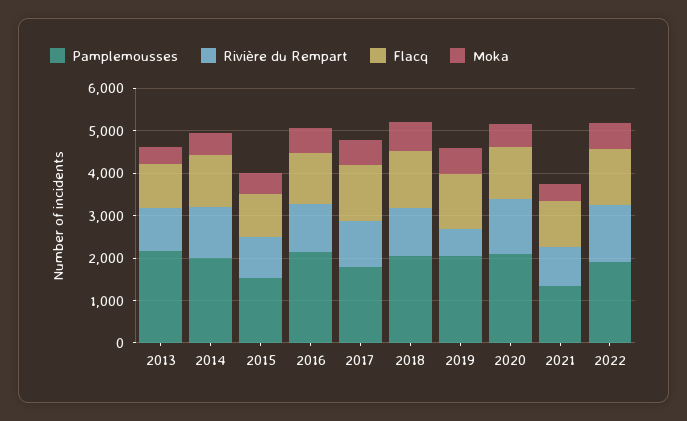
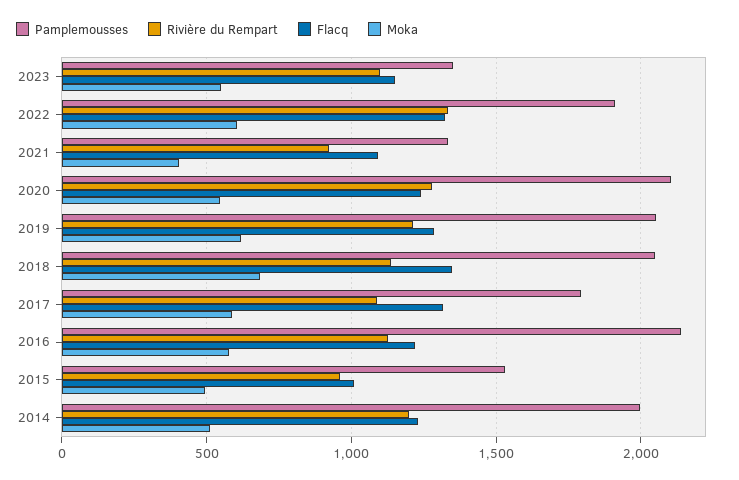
Pamplemousses, 2013: 2200 -> none
Rivière du Rempart, 2013: 1000 -> none
Flacq, 2013: 1000 -> none
Moka, 2013: 400 -> none
Rivière du Rempart, 2019: 600 -> 1200
Pamplemousses, 2023: none -> 1350
Rivière du Rempart, 2023: none -> 1100
Flacq, 2023: none -> 1150
Moka, 2023: none -> 550

